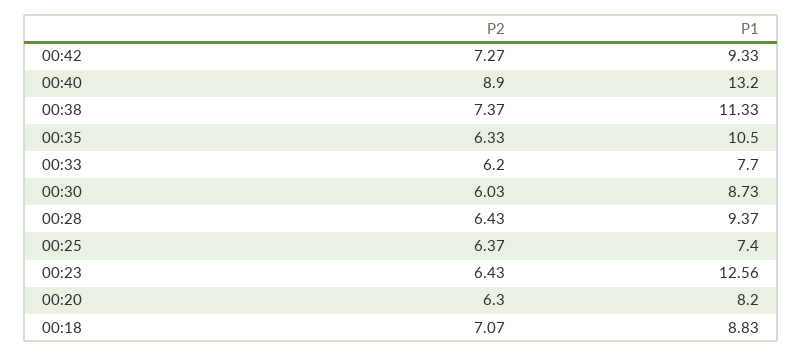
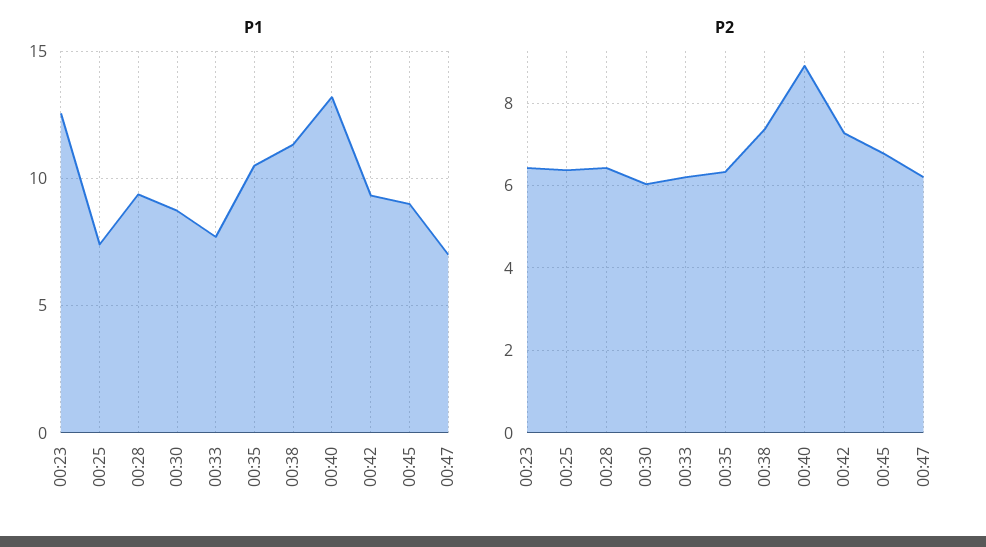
P2, 00:20: 6.3 -> none
P1, 00:20: 8.2 -> none
P2, 00:18: 7.07 -> none
P1, 00:18: 8.83 -> none
P1, 00:45: none -> 9
P1, 00:47: none -> 7
P2, 00:45: none -> 6.8
P2, 00:47: none -> 6.2

